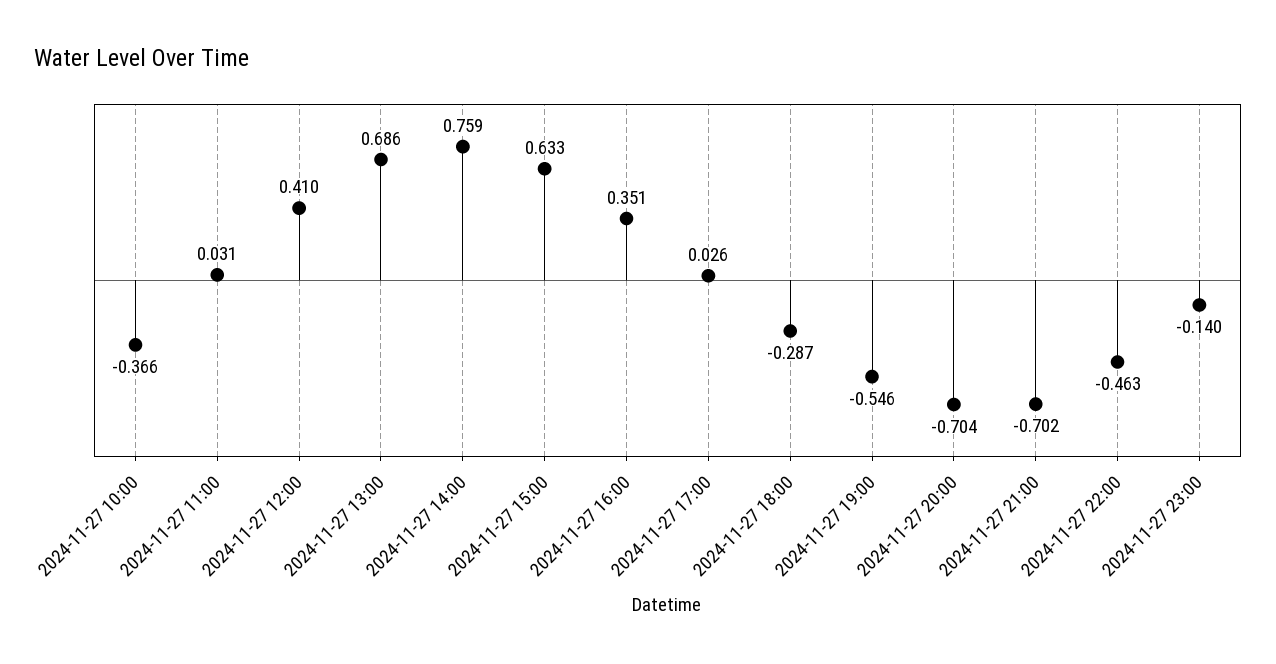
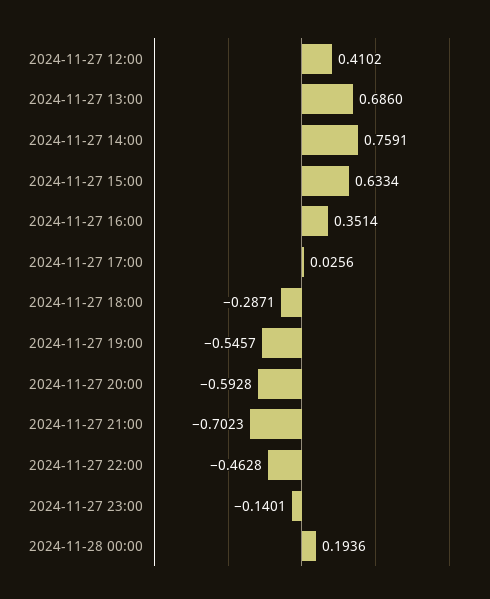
2024-11-27 10:00: -0.366 -> none
2024-11-27 11:00: 0.031 -> none
2024-11-27 20:00: -0.704 -> -0.5928
2024-11-28 00:00: none -> 0.1936

